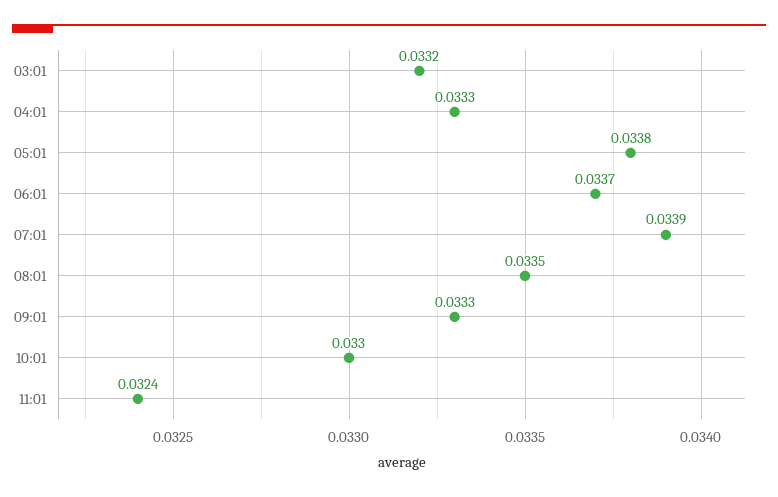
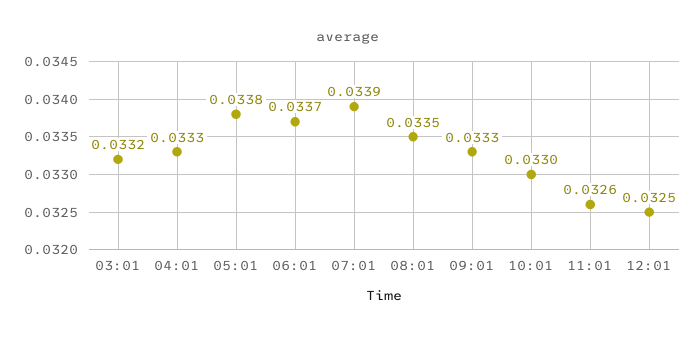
11:01: 0.0324 -> 0.0326
12:01: none -> 0.0325

